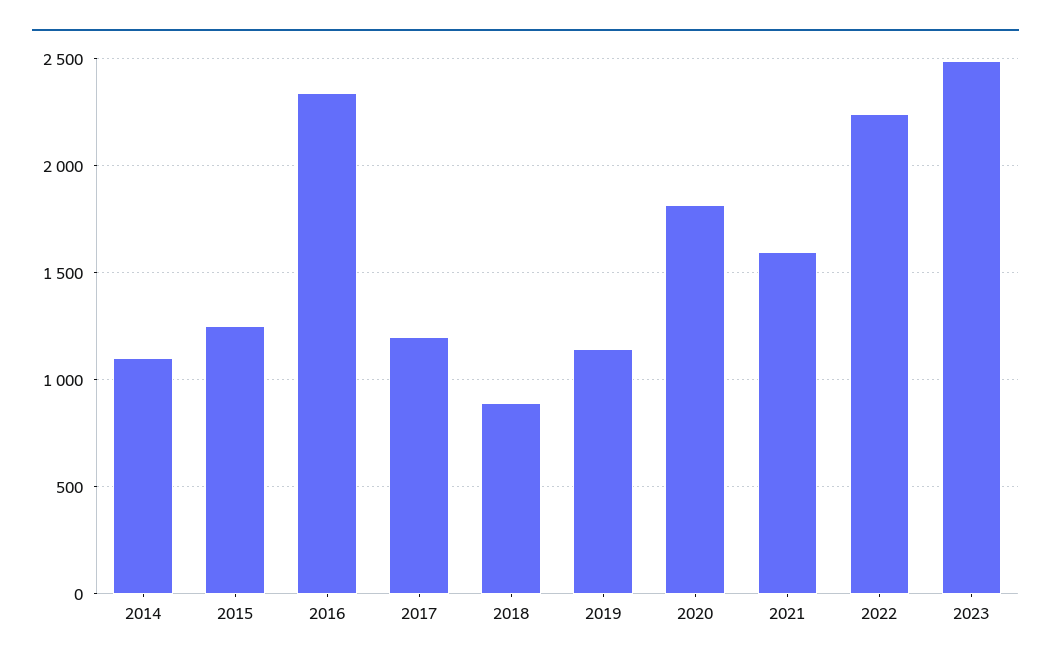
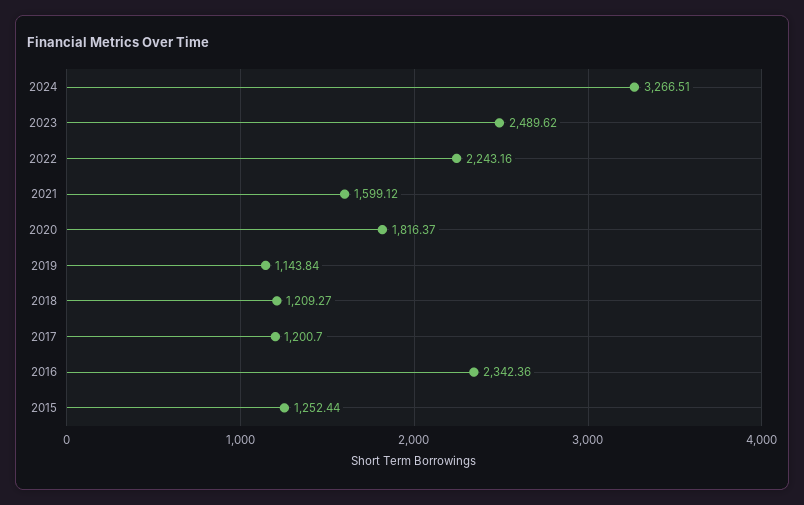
2014: 1100 -> none
2018: 900 -> 1209.27
2024: none -> 3266.51

